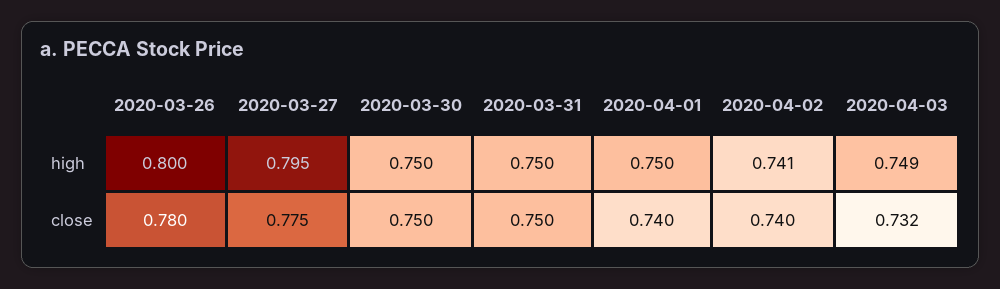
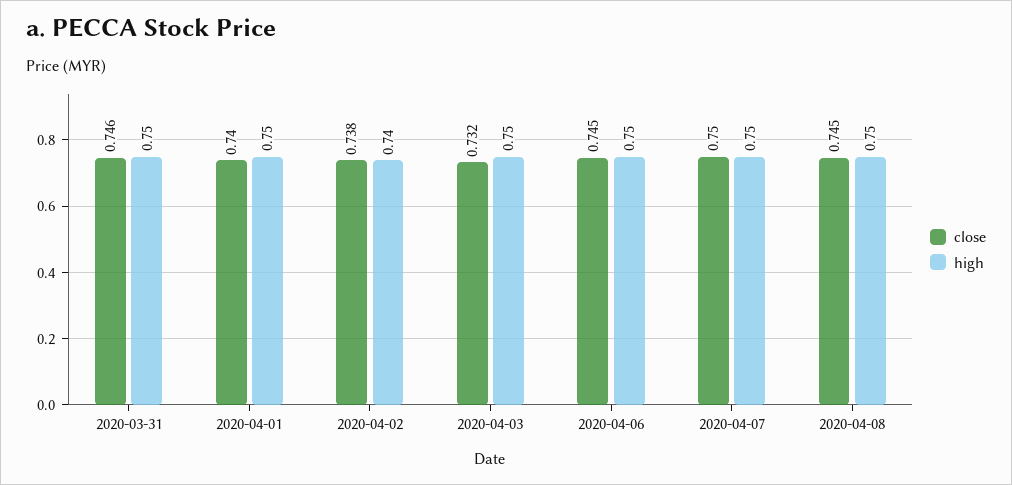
high, 2020-03-26: 0.8 -> none
high, 2020-03-27: 0.795 -> none
high, 2020-03-30: 0.75 -> none
high, 2020-04-02: 0.741 -> 0.74
high, 2020-04-03: 0.749 -> 0.75
close, 2020-03-26: 0.78 -> none
close, 2020-03-27: 0.775 -> none
close, 2020-03-30: 0.75 -> none
close, 2020-03-31: 0.75 -> 0.746
close, 2020-04-02: 0.74 -> 0.738
close, 2020-04-06: none -> 0.745
high, 2020-04-06: none -> 0.75
close, 2020-04-07: none -> 0.75
high, 2020-04-07: none -> 0.75
close, 2020-04-08: none -> 0.745
high, 2020-04-08: none -> 0.75

